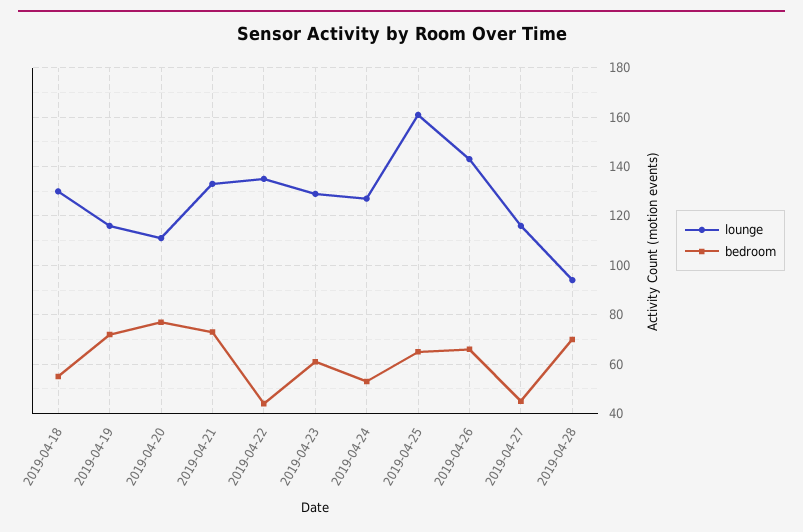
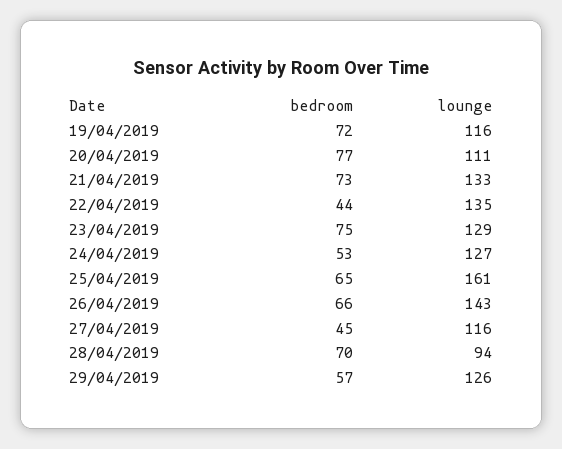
lounge, 2019-04-18: 130 -> none
bedroom, 2019-04-18: 55 -> none
bedroom, 2019-04-23: 60 -> 75
bedroom, 29/04/2019: none -> 57
lounge, 29/04/2019: none -> 126

